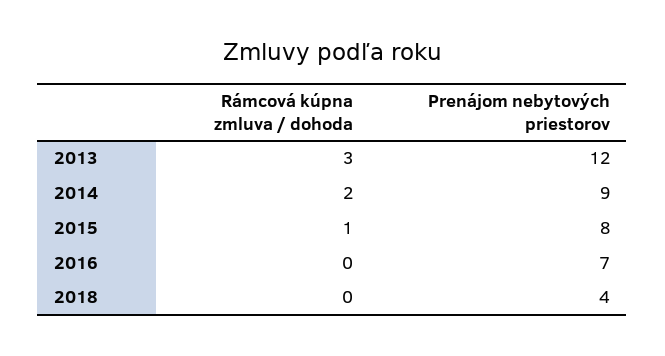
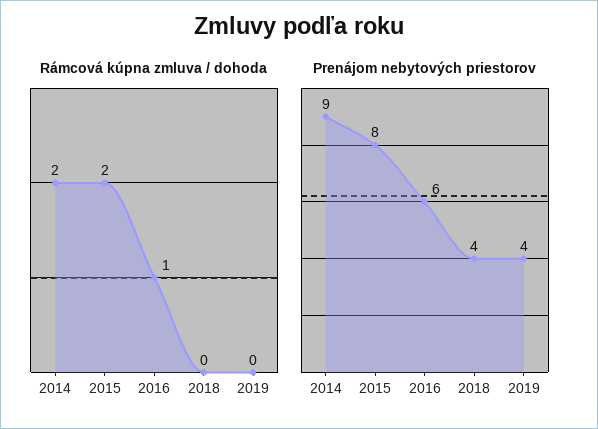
Rámcová kúpna zmluva / dohoda, 2013: 3 -> none
Prenájom nebytových priestorov, 2013: 12 -> none
Rámcová kúpna zmluva / dohoda, 2015: 1 -> 2
Rámcová kúpna zmluva / dohoda, 2016: 0 -> 1
Prenájom nebytových priestorov, 2016: 7 -> 6
Rámcová kúpna zmluva / dohoda, 2019: none -> 0
Prenájom nebytových priestorov, 2019: none -> 4

